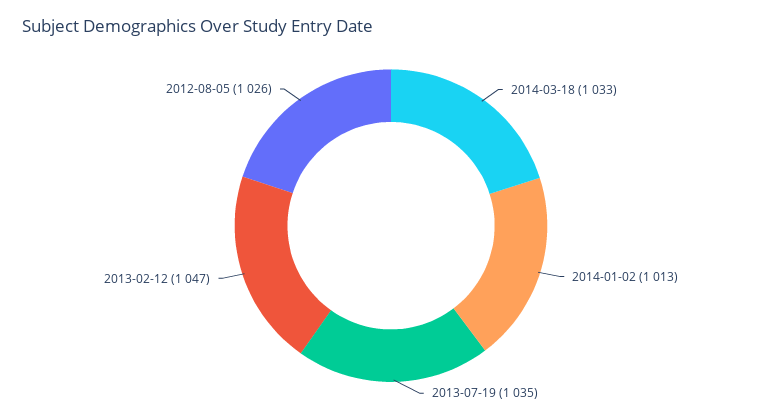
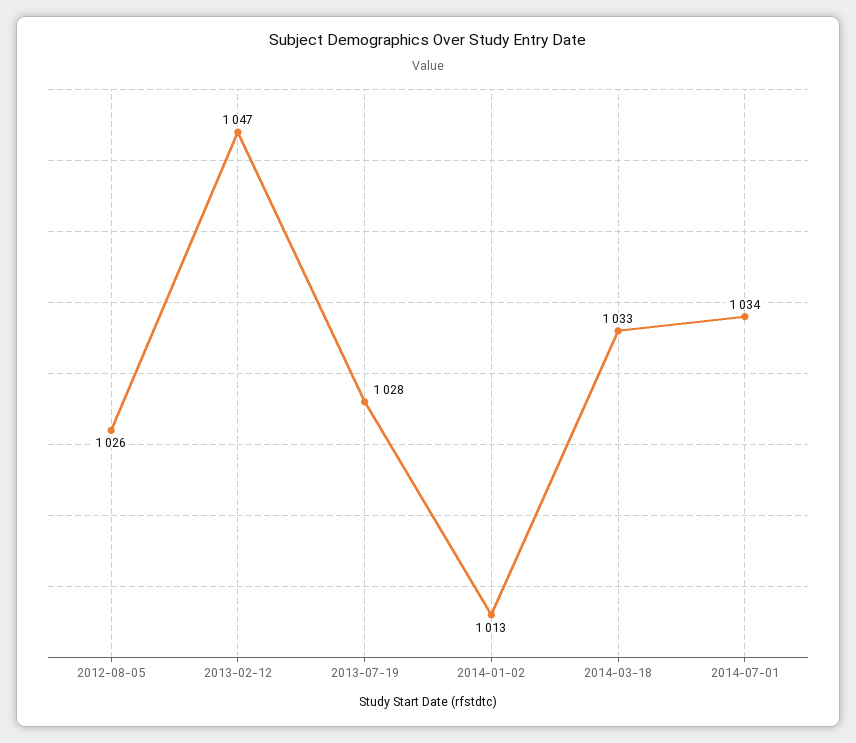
2013-07-19: 1035 -> 1028
2014-07-01: none -> 1034

